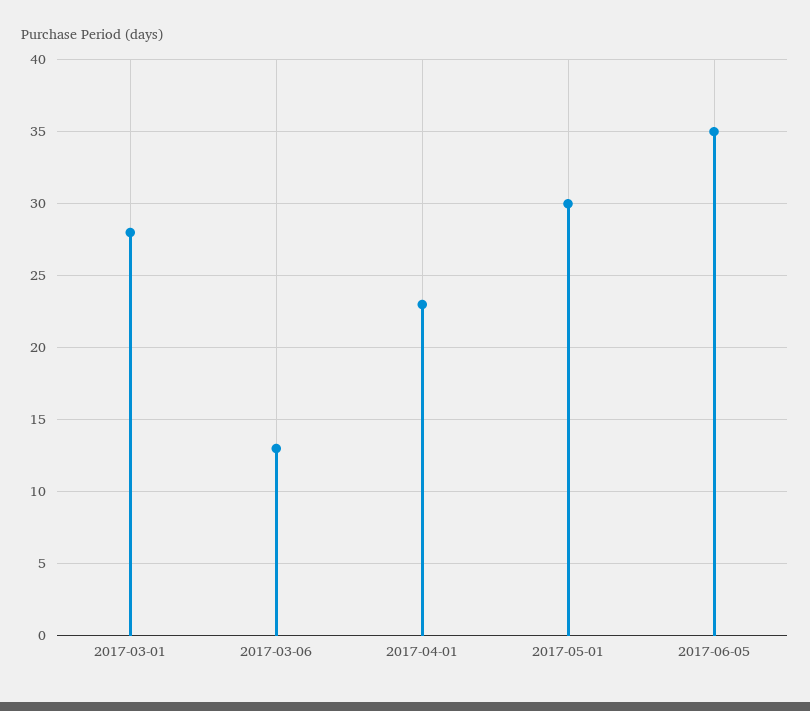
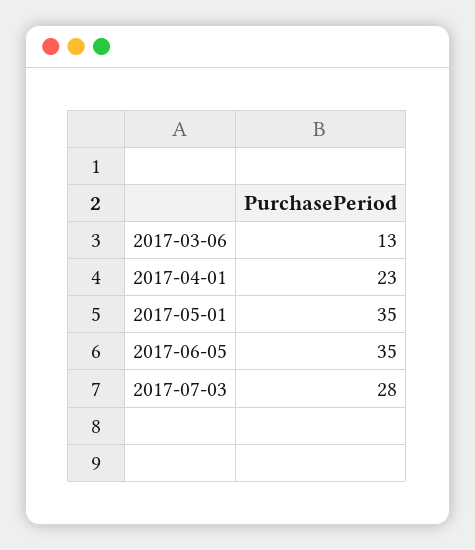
2017-03-01: 28 -> none
2017-05-01: 30 -> 35
2017-07-03: none -> 28

